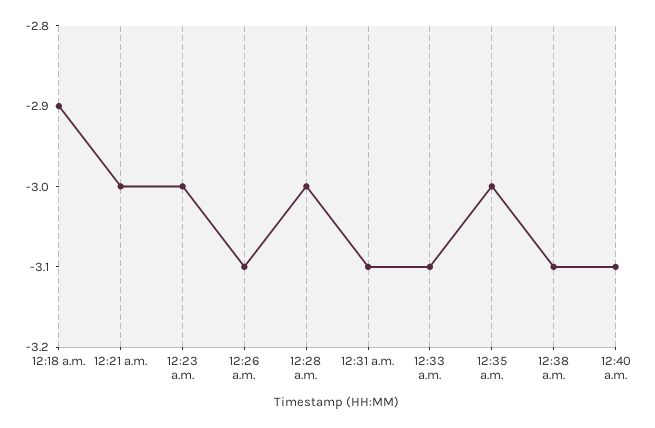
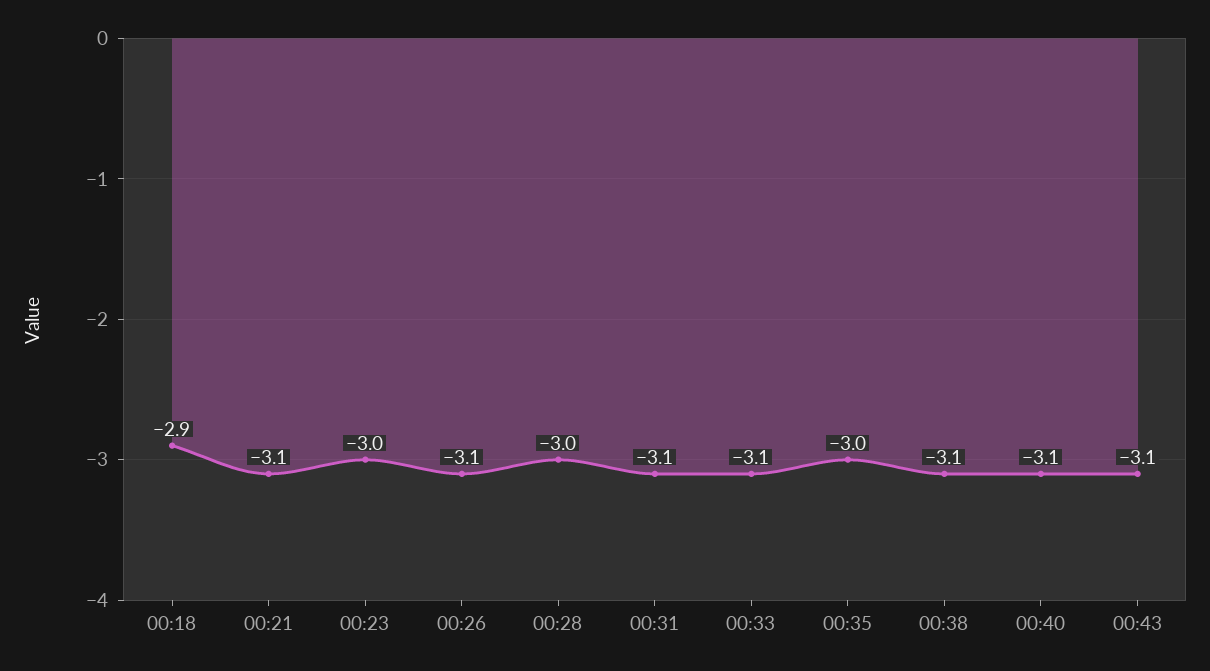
12:21 a.m.: -3 -> -3.1
00:43: none -> -3.1

